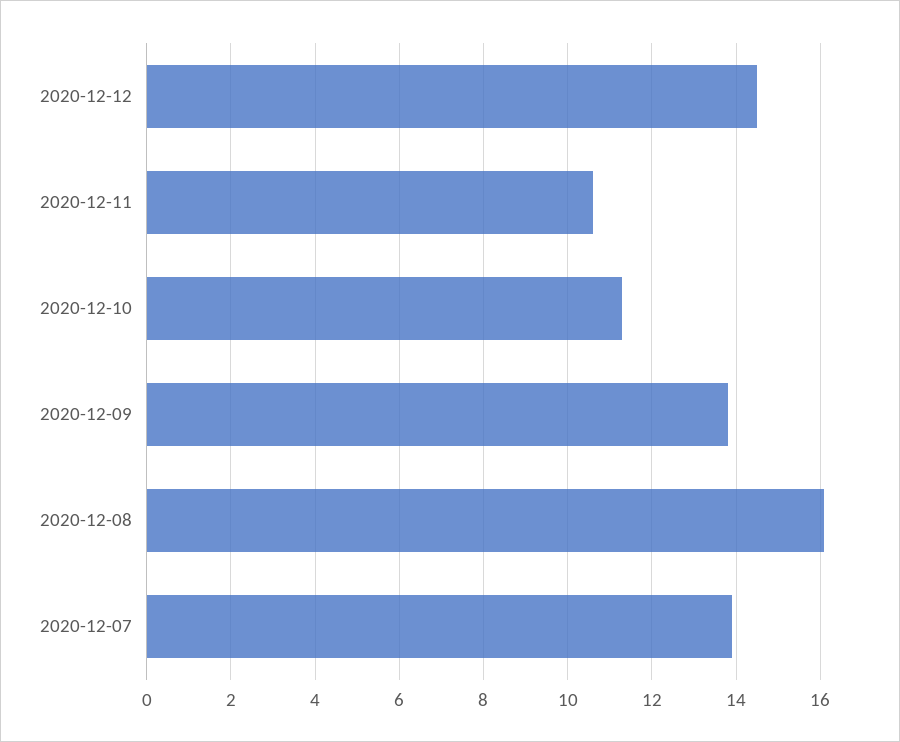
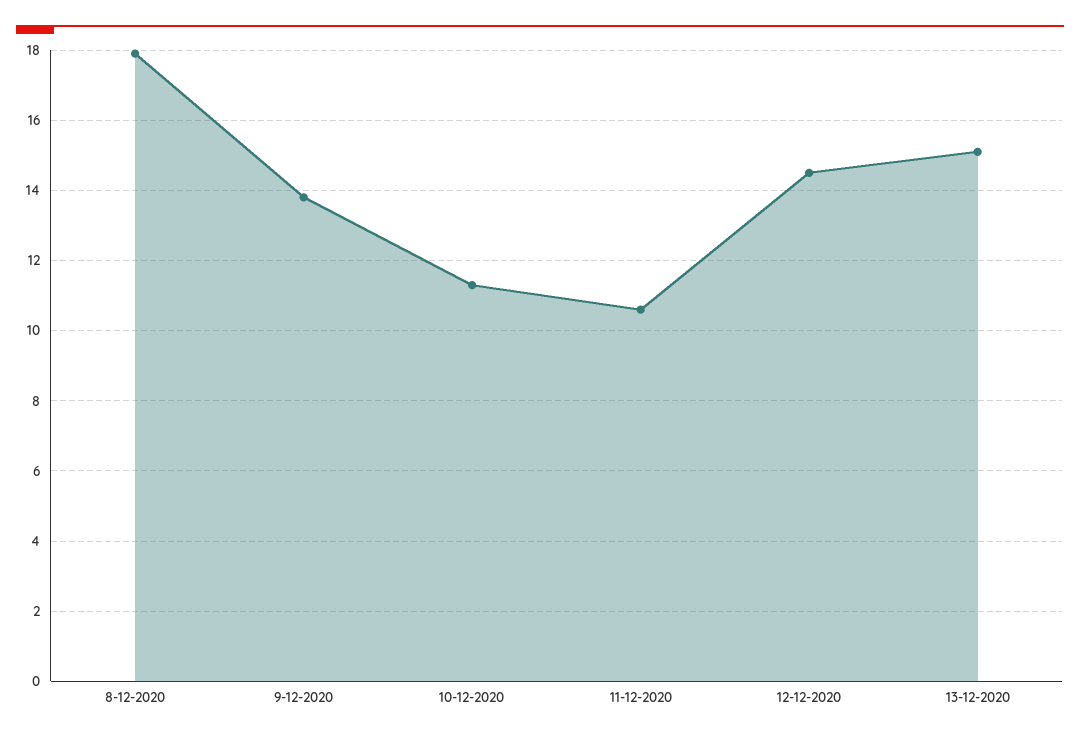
2020-12-08: 16 -> 18
2020-12-07: 14 -> none
13-12-2020: none -> 15

